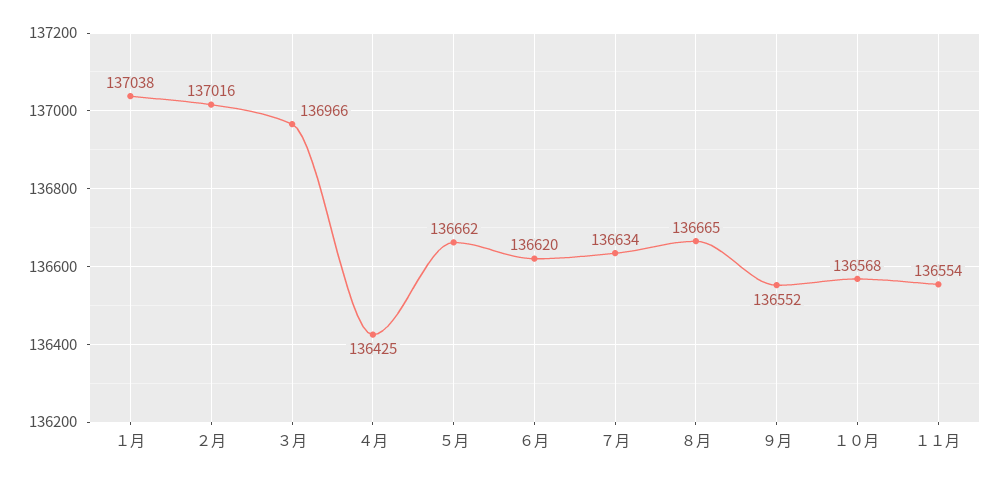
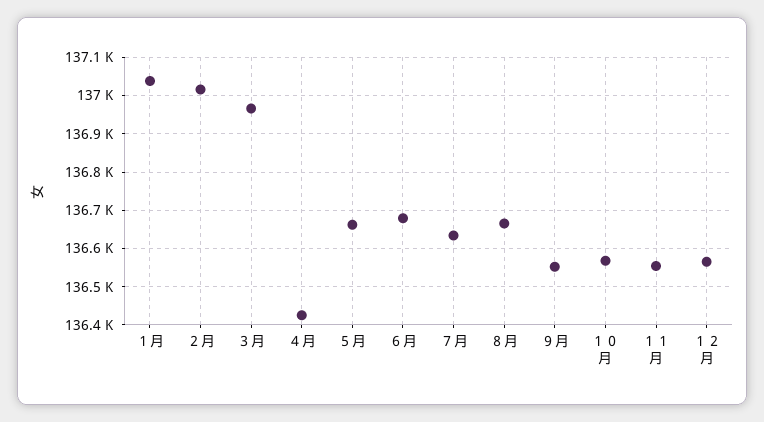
６月: 136620 -> 136680
１２月: none -> 136560

